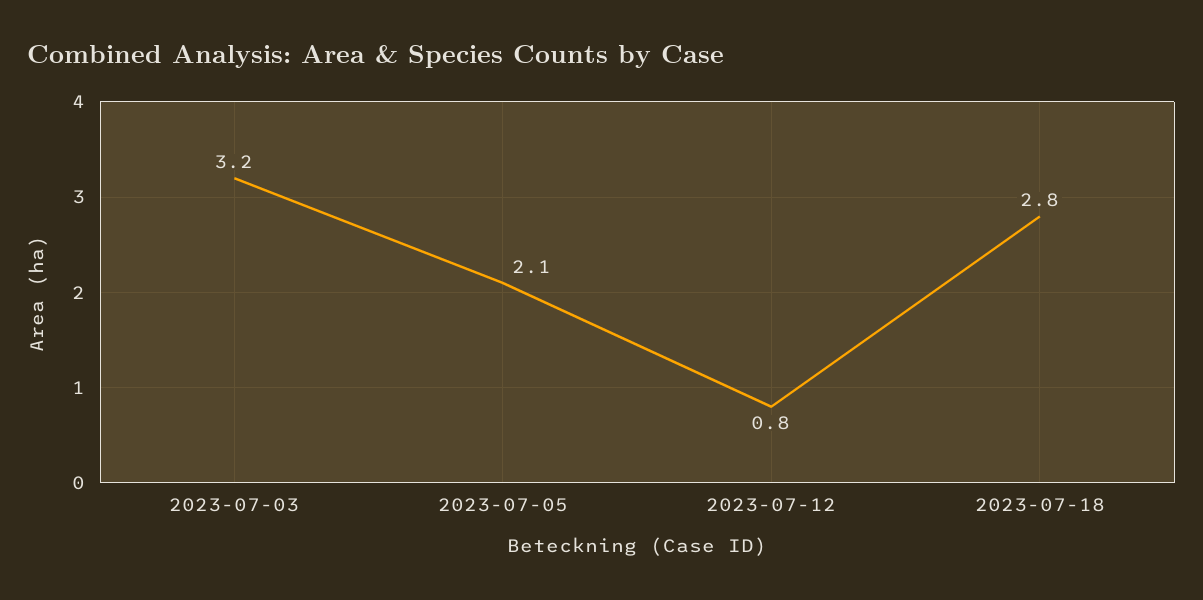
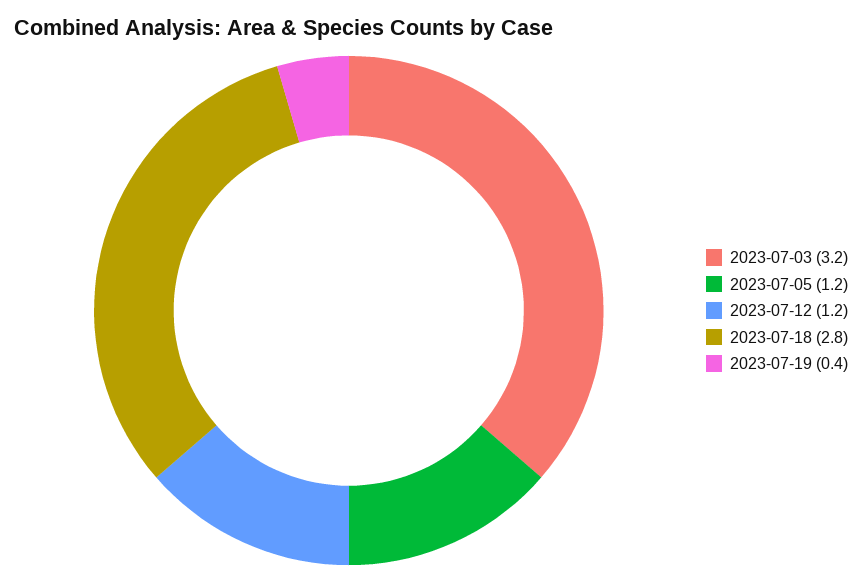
2023-07-05: 2.1 -> 1.2
2023-07-12: 0.8 -> 1.2
2023-07-19: none -> 0.4

